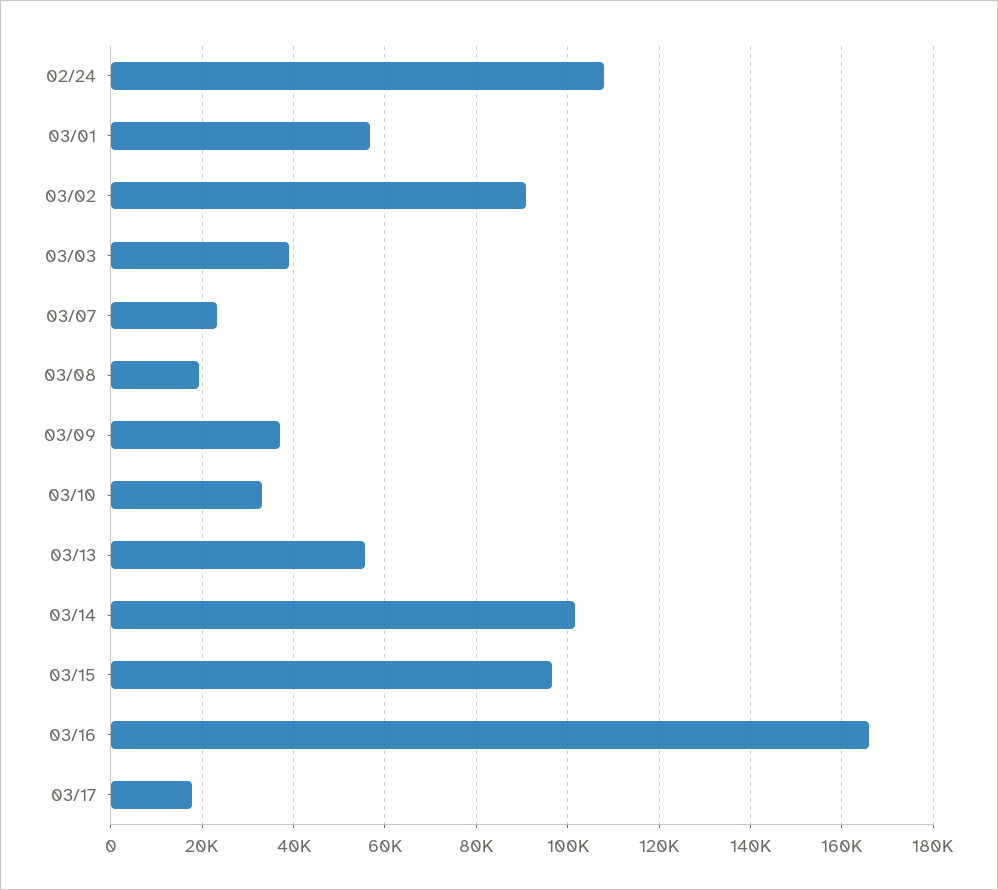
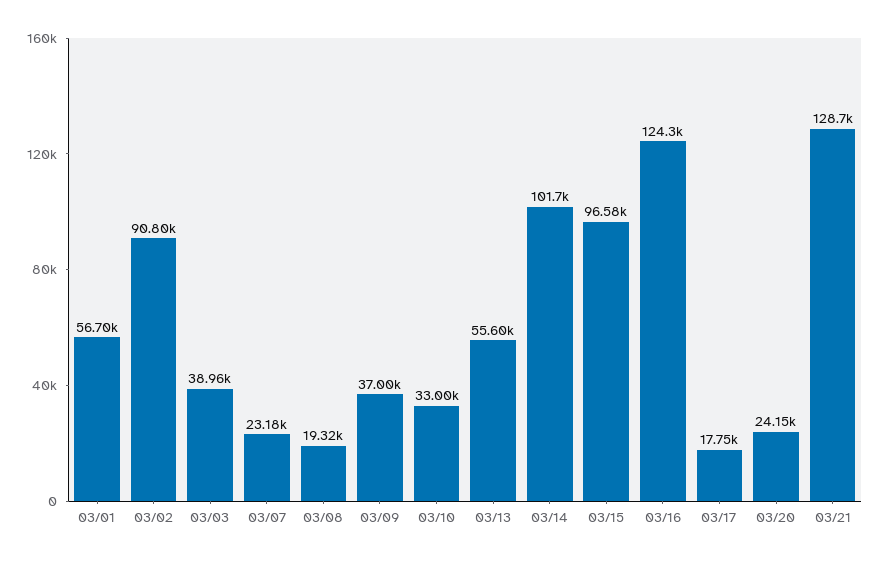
02/24: 108000 -> none
03/16: 166000 -> 124300
03/20: none -> 24150
03/21: none -> 128700

